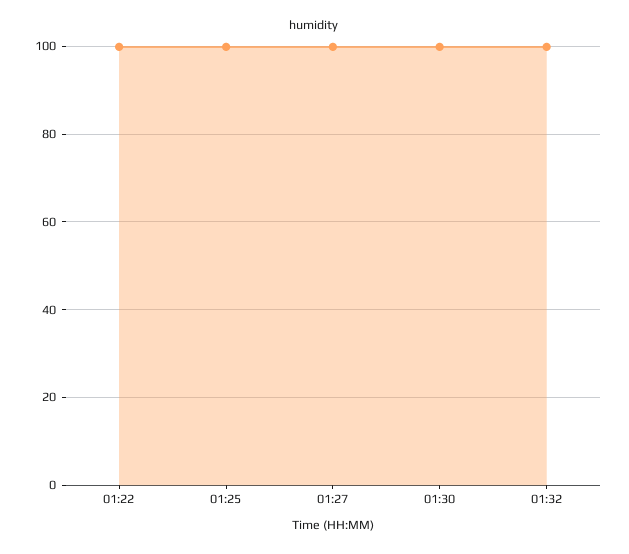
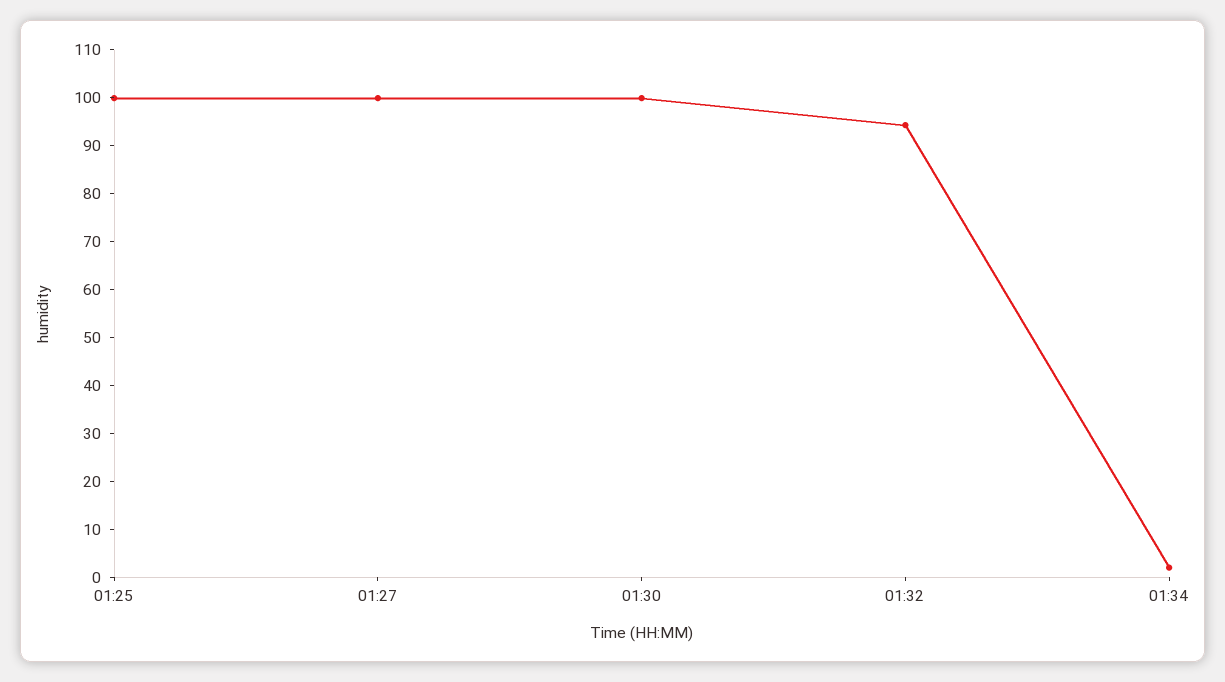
01:22: 100 -> none
01:32: 100 -> 94
01:34: none -> 2

